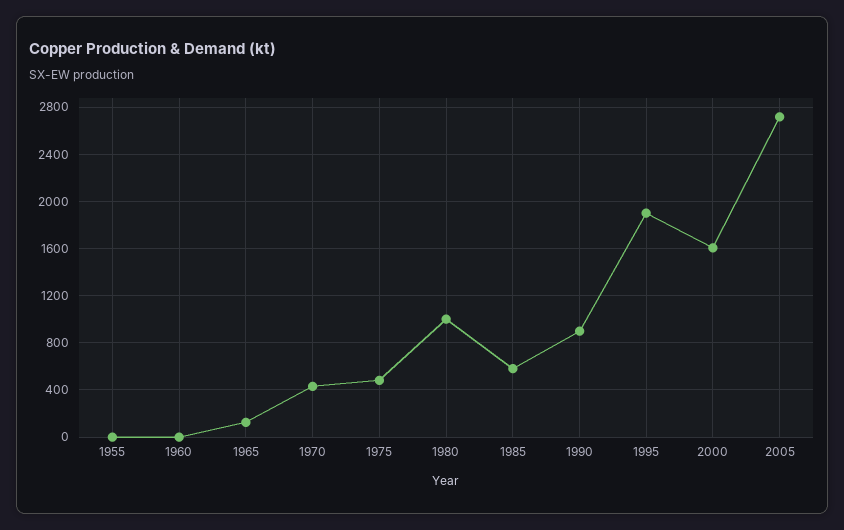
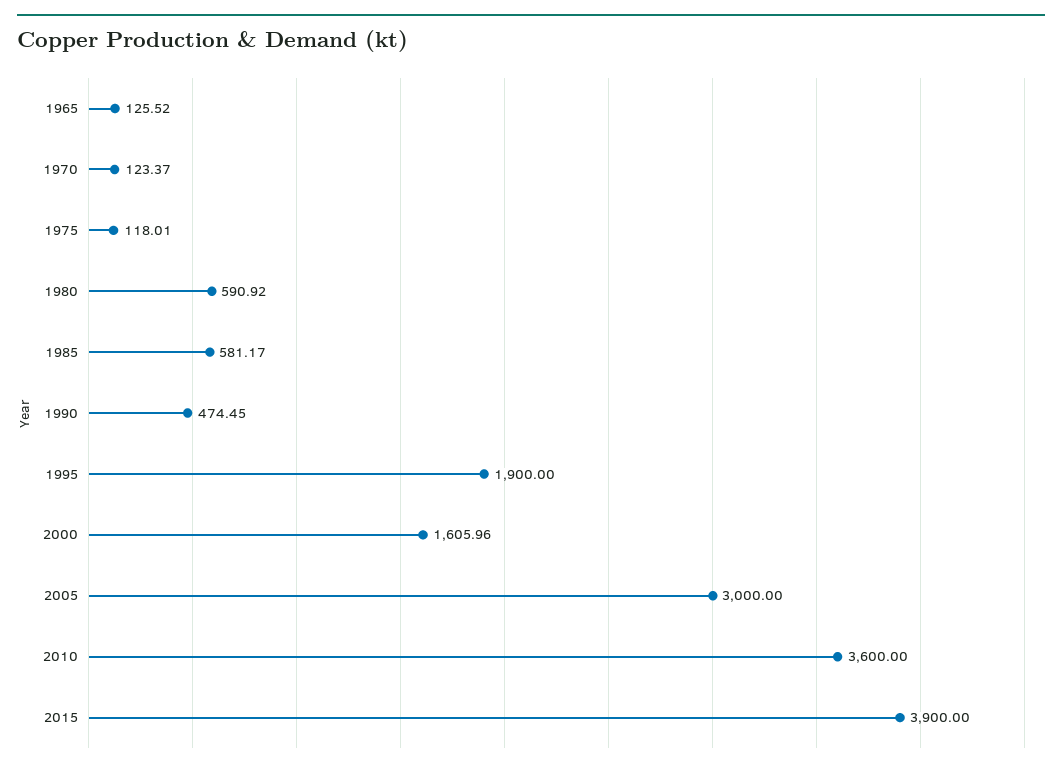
1955: 0 -> none
1960: 0 -> none
1970: 400 -> 123.37
1975: 500 -> 118.01
1980: 1000 -> 590.92
1990: 900 -> 474.45
2005: 2700 -> 3000
2010: none -> 3600
2015: none -> 3900

